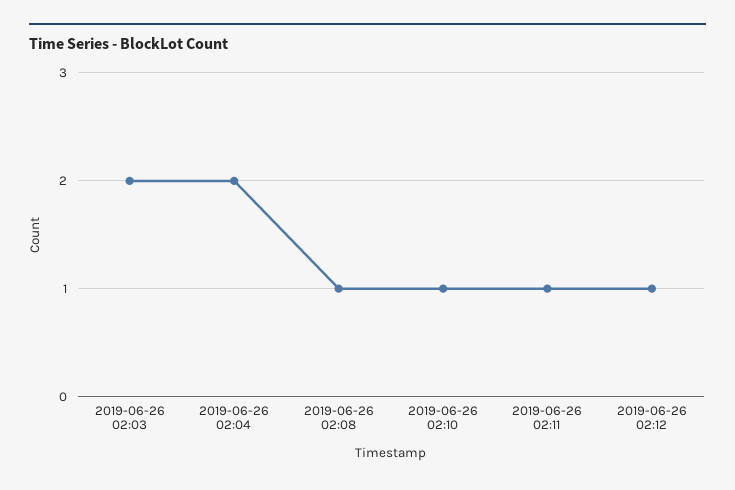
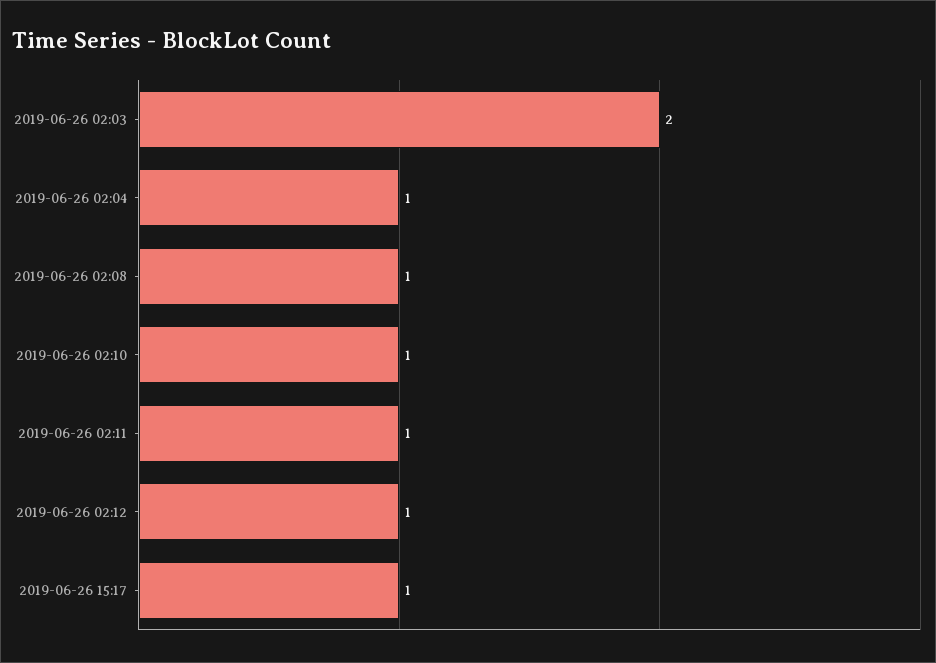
2019-06-26 02:04: 2 -> 1
2019-06-26 15:17: none -> 1

